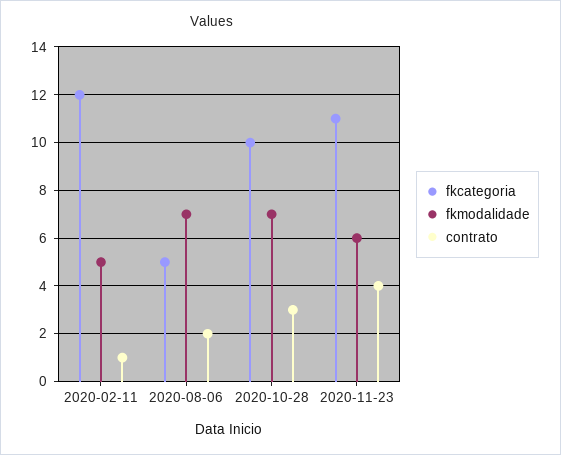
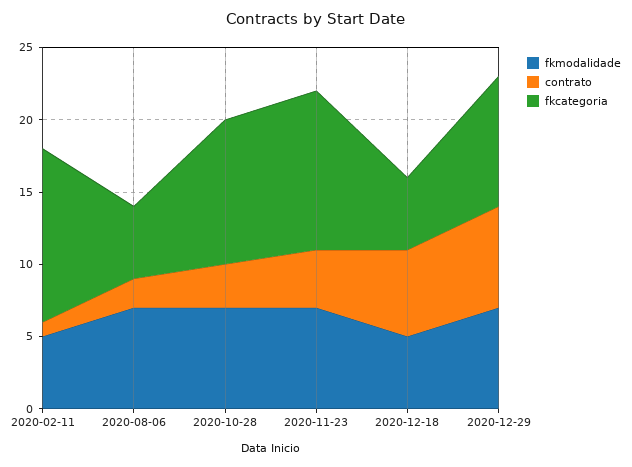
fkmodalidade, 2020-11-23: 6 -> 7
fkmodalidade, 2020-12-18: none -> 5
contrato, 2020-12-18: none -> 6
fkcategoria, 2020-12-18: none -> 5
fkmodalidade, 2020-12-29: none -> 7
contrato, 2020-12-29: none -> 7
fkcategoria, 2020-12-29: none -> 9

